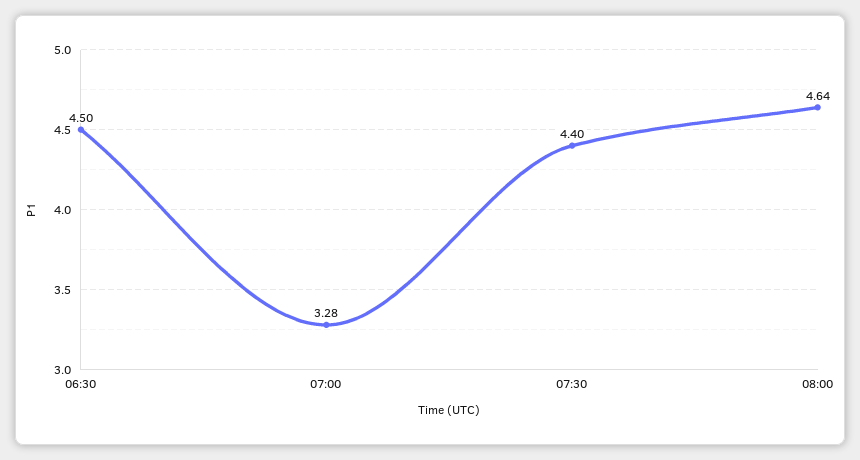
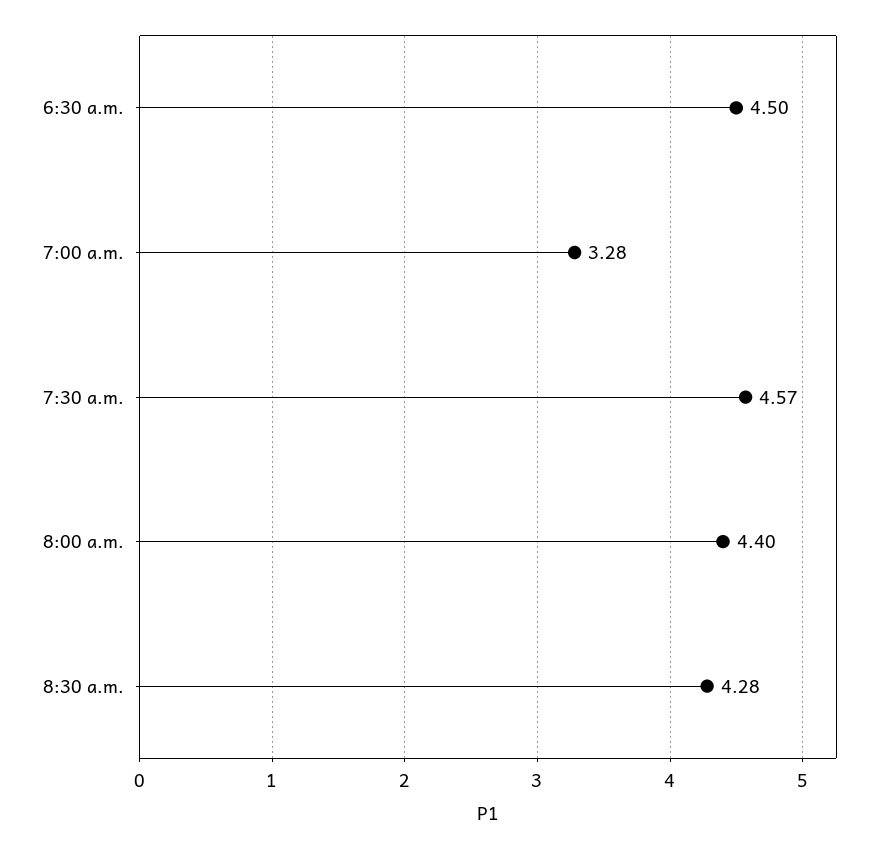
07:30: 4.4 -> 4.57
08:00: 4.64 -> 4.4
8:30 a.m.: none -> 4.28

